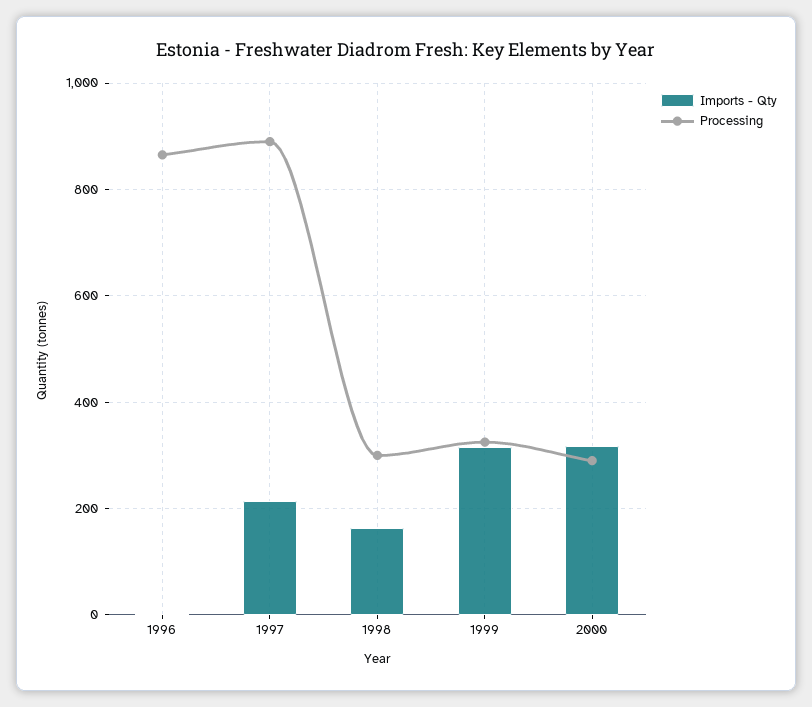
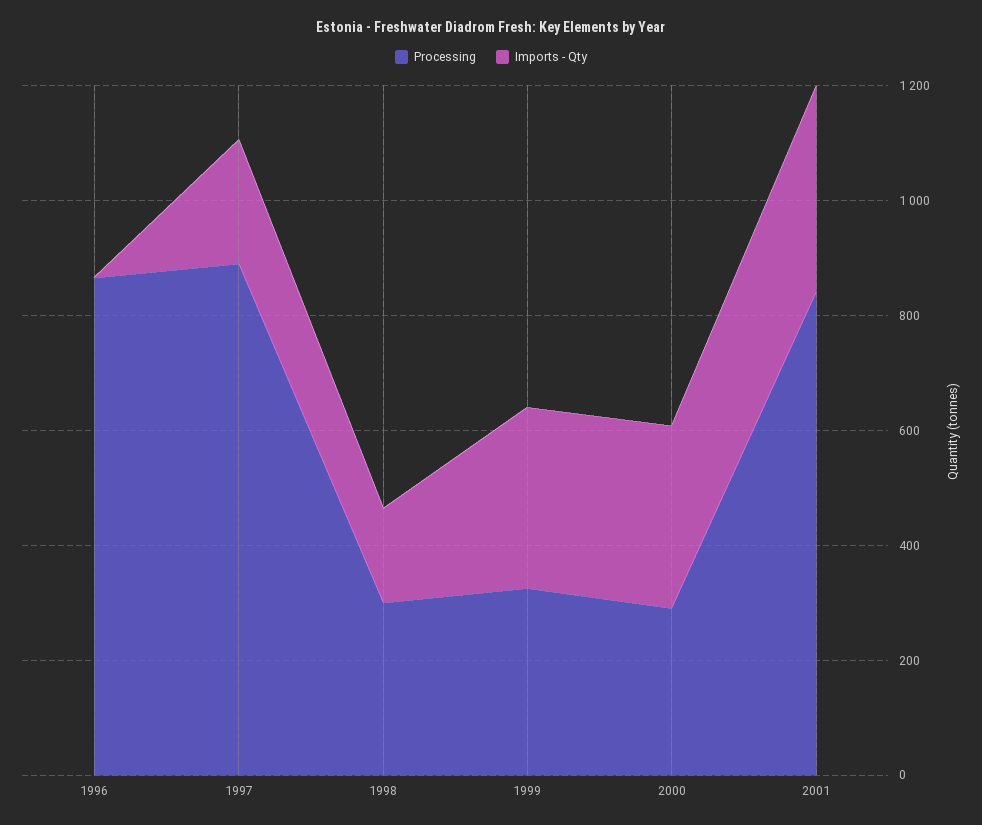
Processing, 2001: none -> 850
Imports - Qty, 2001: none -> 350

